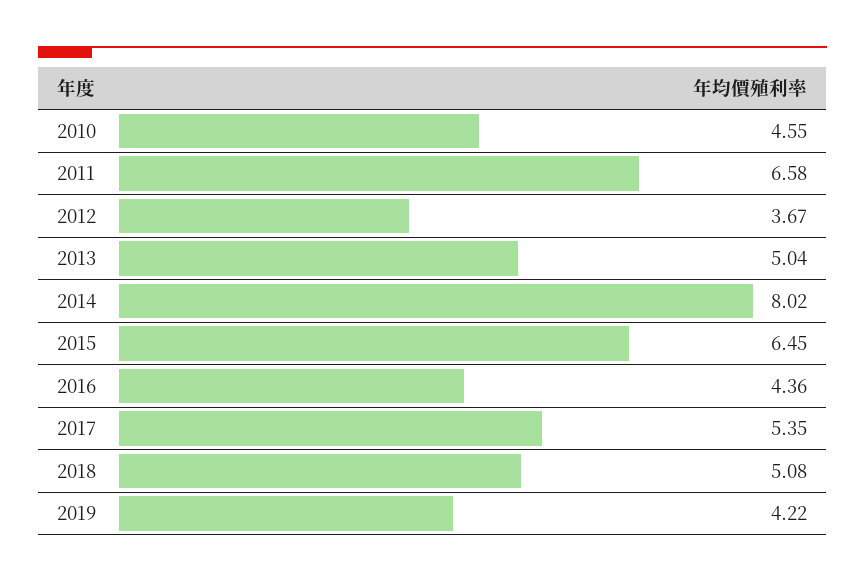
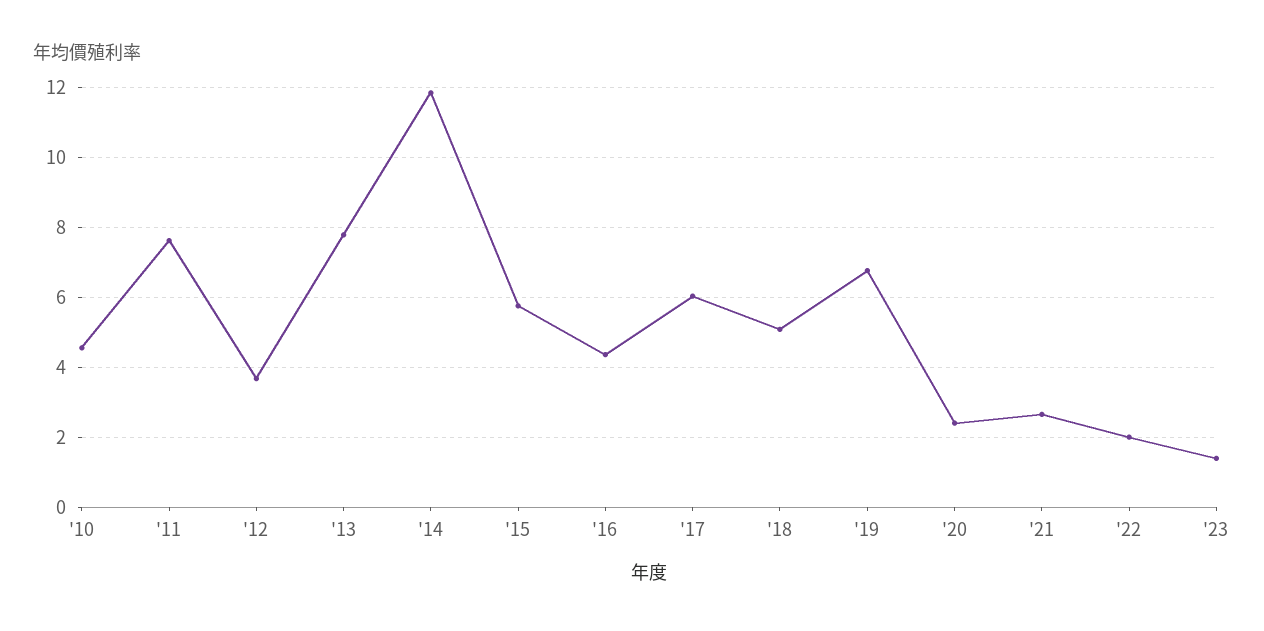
2011: 6.58 -> 7.6
2013: 5.04 -> 7.8
2014: 8.02 -> 11.8
2015: 6.45 -> 5.8
2017: 5.35 -> 6
2019: 4.22 -> 6.8
'20: none -> 2.4
'21: none -> 2.6
'22: none -> 2
'23: none -> 1.4

